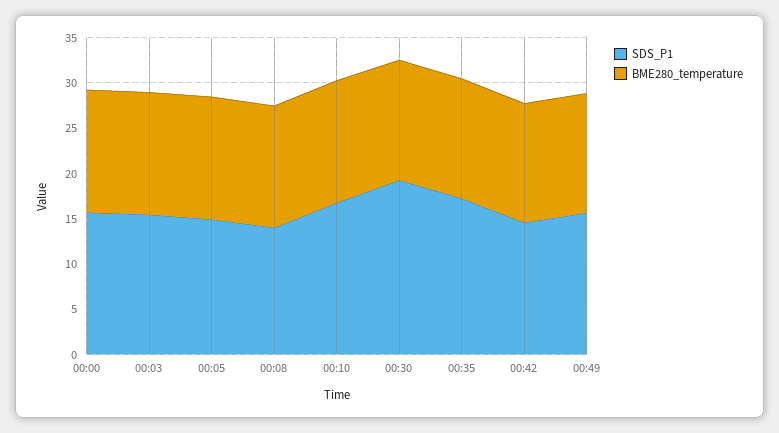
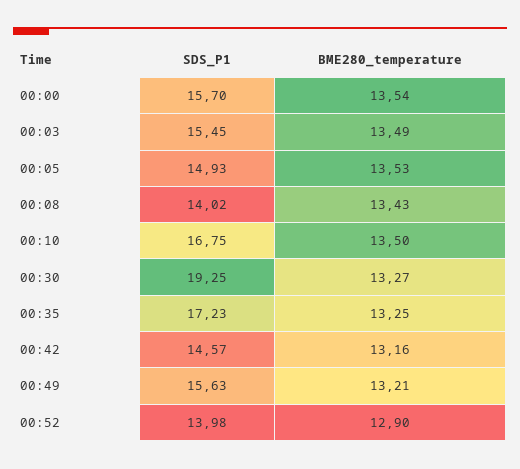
SDS_P1, 00:52: none -> 13.98
BME280_temperature, 00:52: none -> 12.9

